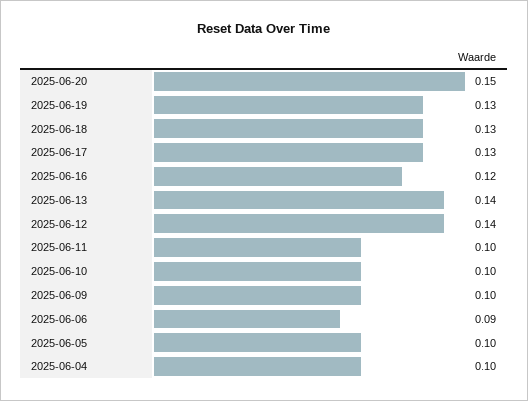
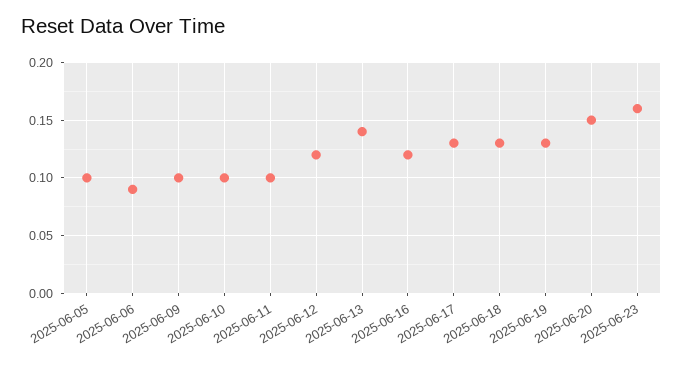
2025-06-12: 0.14 -> 0.12
2025-06-04: 0.1 -> none
2025-06-23: none -> 0.16

